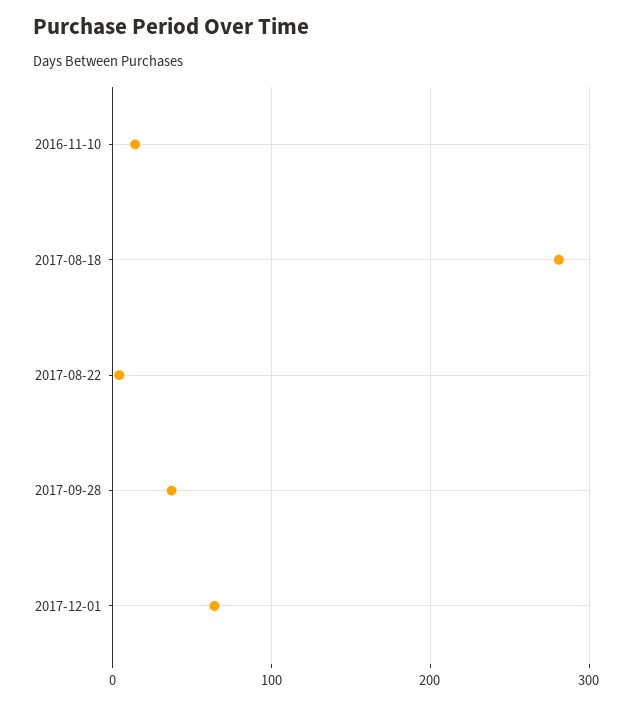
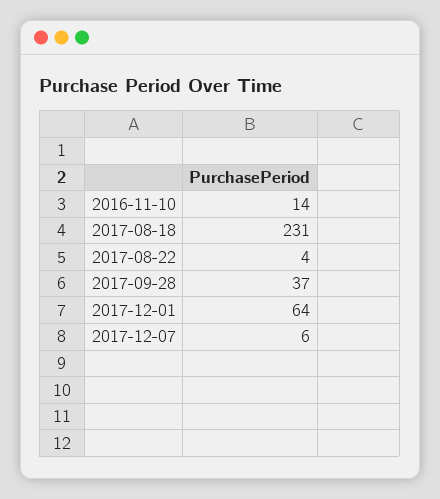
2017-08-18: 280 -> 231
2017-12-07: none -> 6

